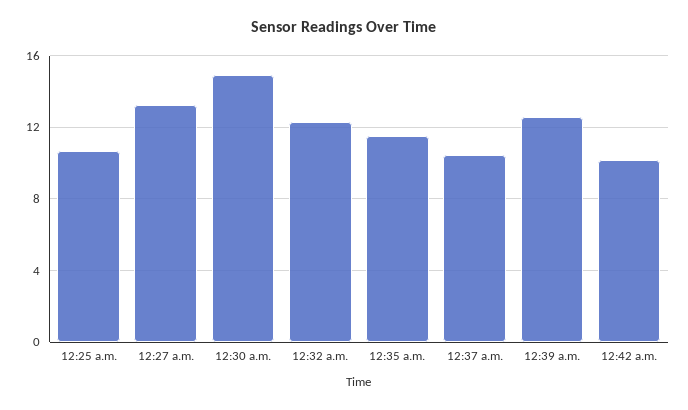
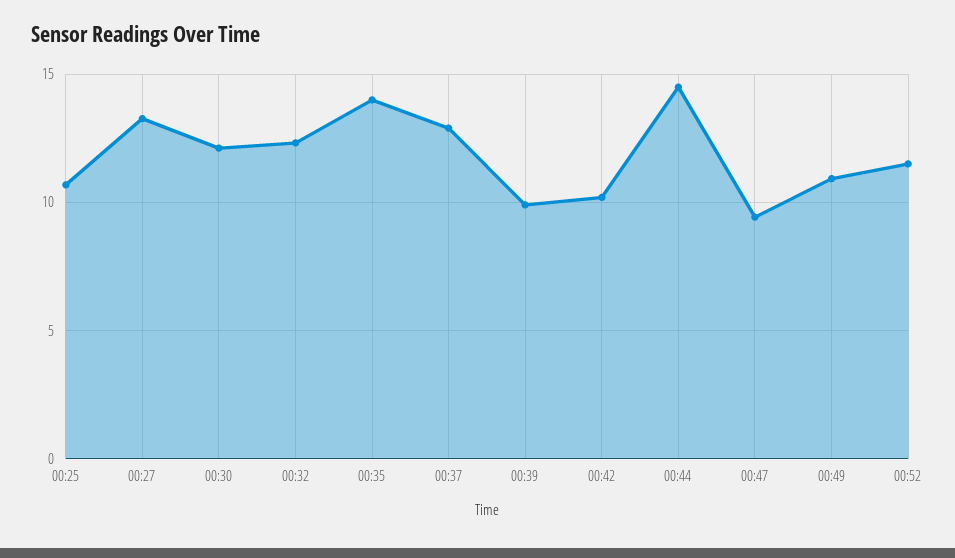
12:30 a.m.: 15 -> 12
12:35 a.m.: 11.5 -> 14
12:37 a.m.: 10.5 -> 13
12:39 a.m.: 12.5 -> 10
00:44: none -> 14.5
00:47: none -> 9.5
00:49: none -> 11
00:52: none -> 11.5

